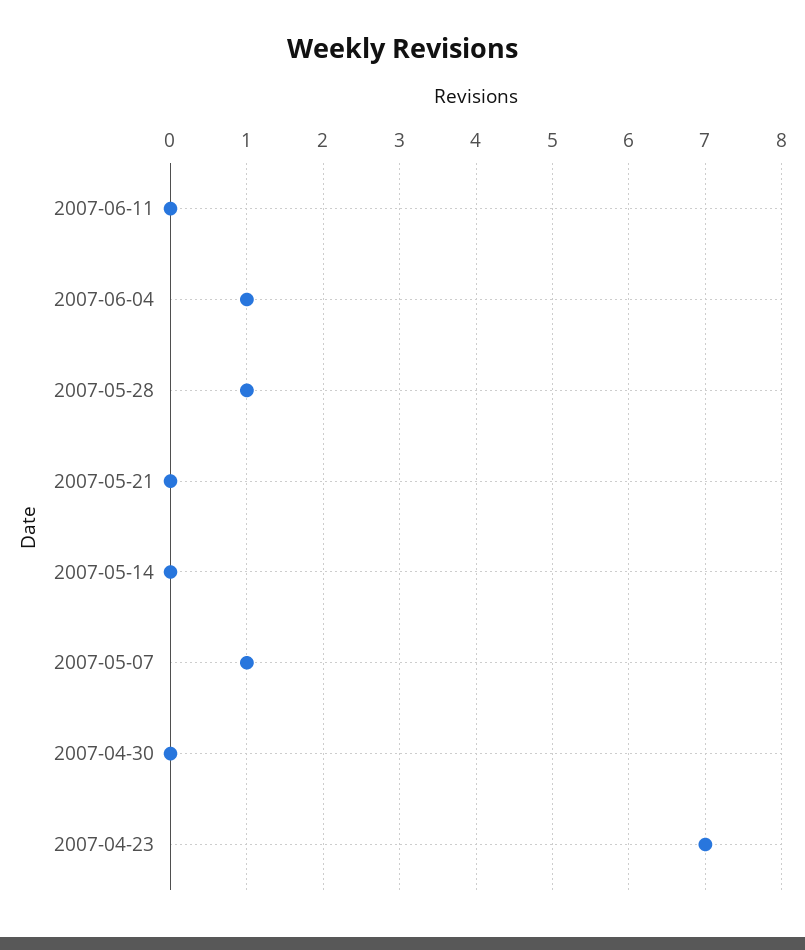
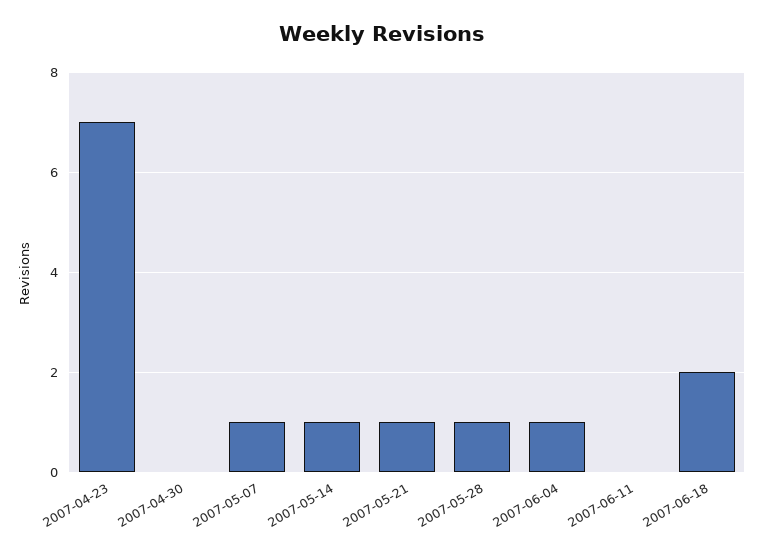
2007-05-21: 0 -> 1
2007-05-14: 0 -> 1
2007-06-18: none -> 2

